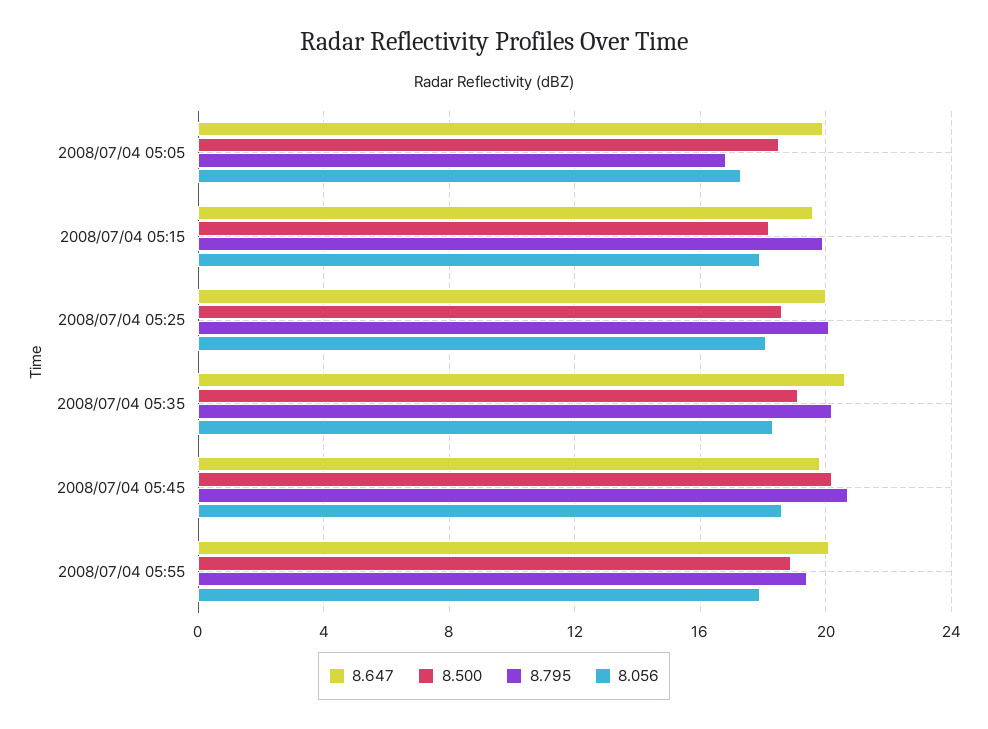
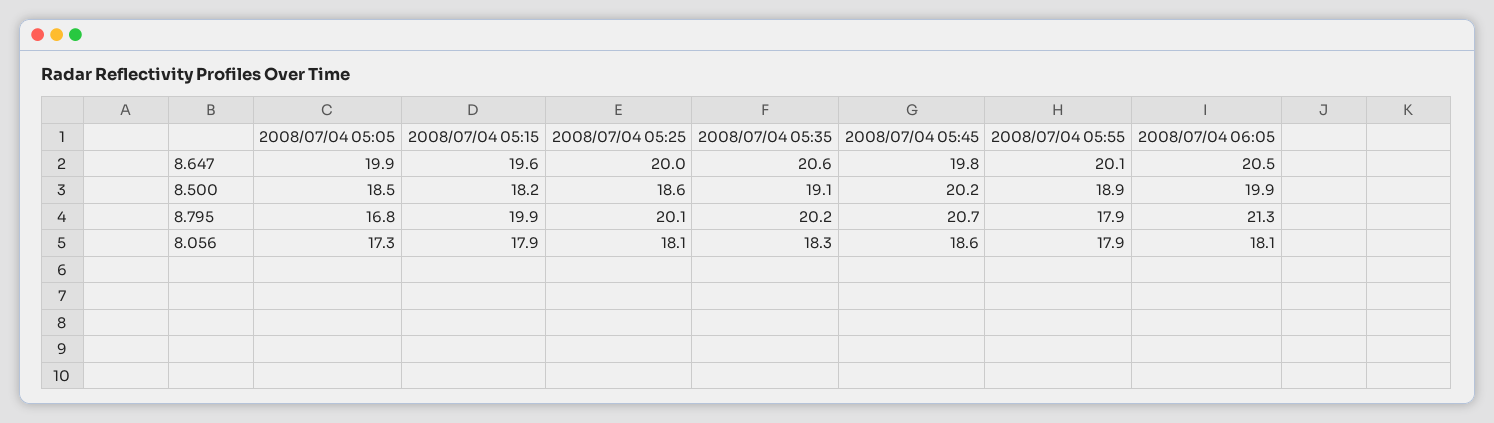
8.795, 2008/07/04 05:55: 19.5 -> 17.9
8.647, 2008/07/04 06:05: none -> 20.5
8.500, 2008/07/04 06:05: none -> 19.9
8.795, 2008/07/04 06:05: none -> 21.3
8.056, 2008/07/04 06:05: none -> 18.1

